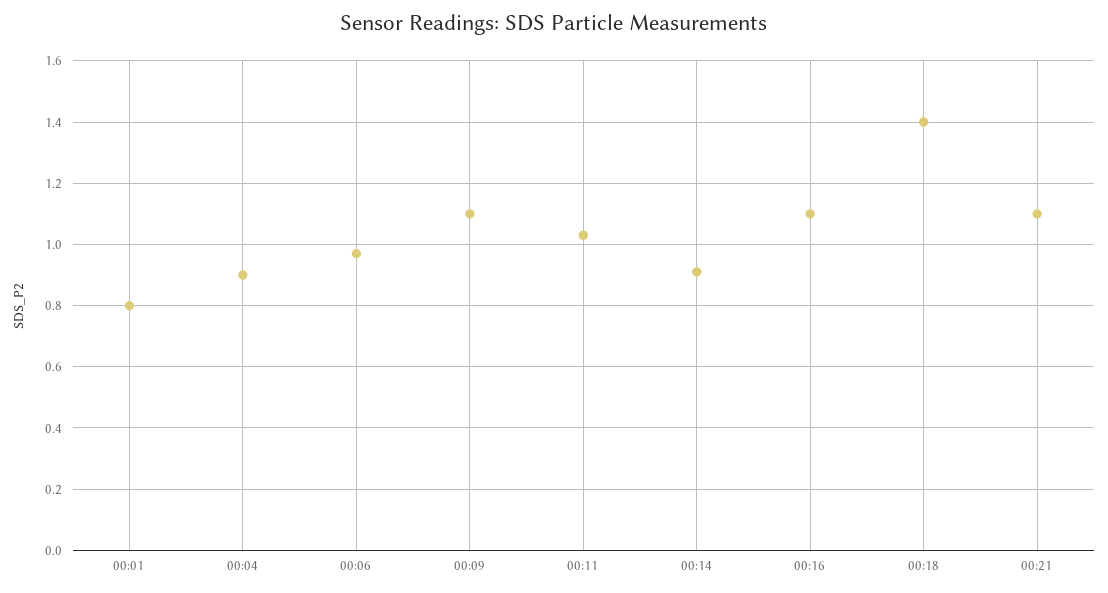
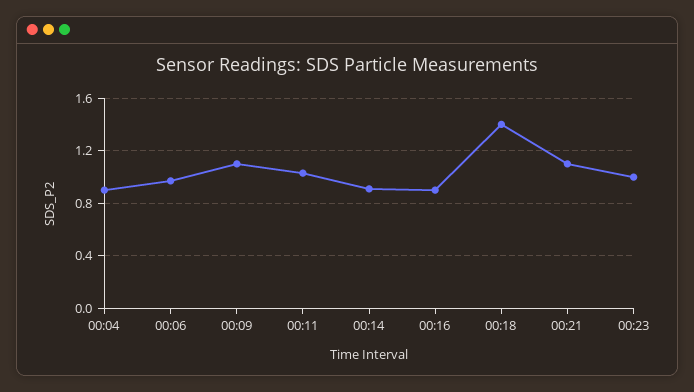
00:01: 0.8 -> none
00:16: 1.1 -> 0.9
00:23: none -> 1

